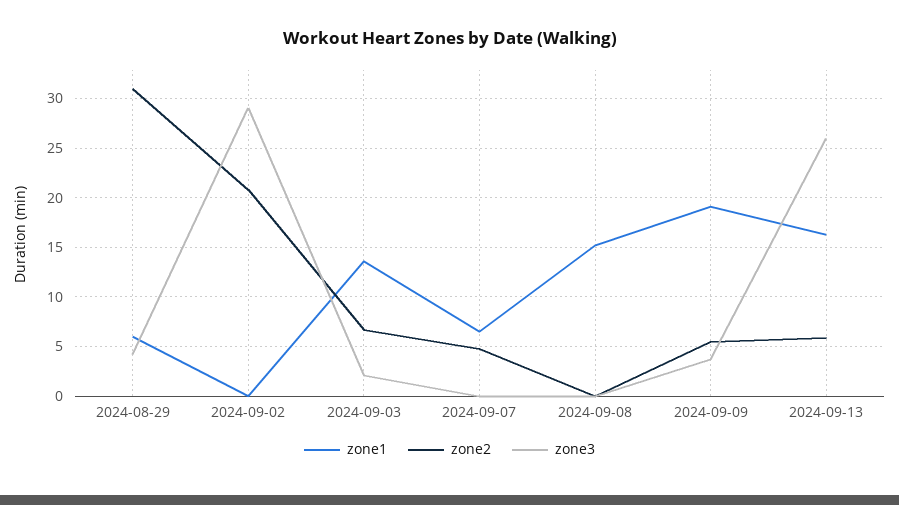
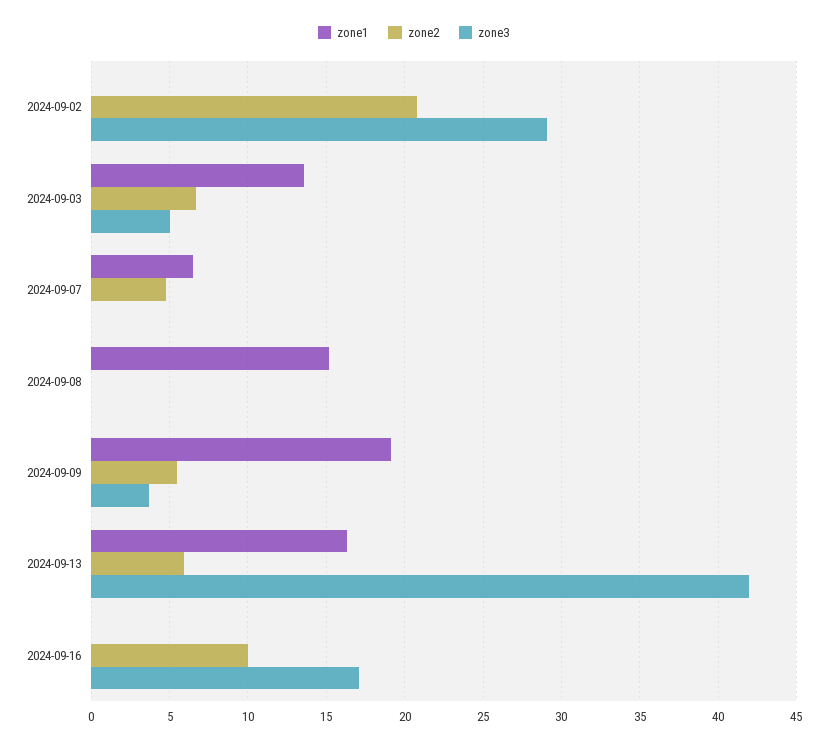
zone1, 2024-08-29: 6 -> none
zone2, 2024-08-29: 31 -> none
zone3, 2024-08-29: 4 -> none
zone3, 2024-09-03: 2 -> 5
zone3, 2024-09-13: 26 -> 42
zone1, 2024-09-16: none -> 0
zone2, 2024-09-16: none -> 10
zone3, 2024-09-16: none -> 17

